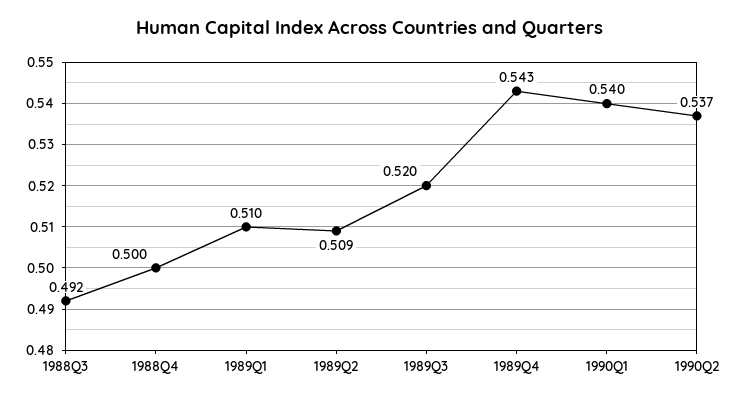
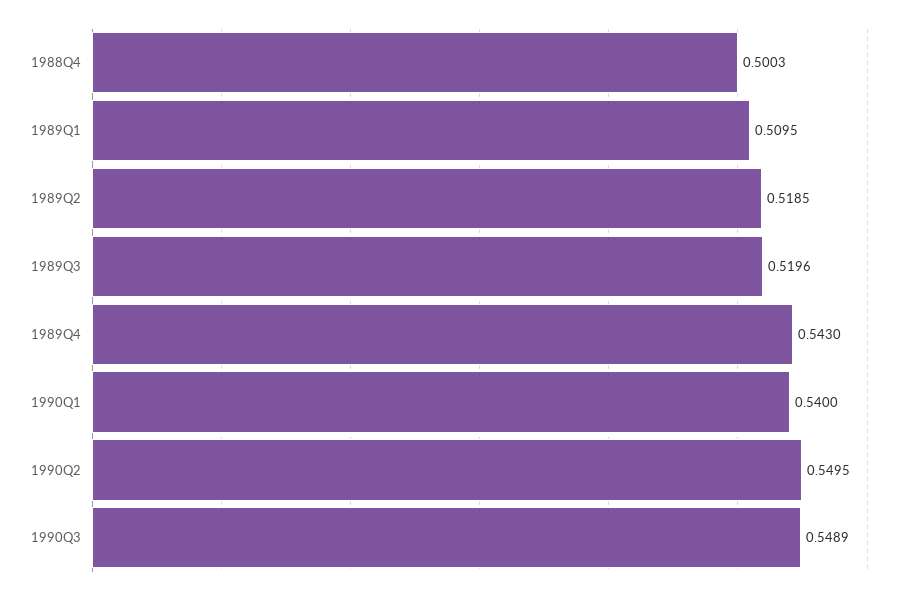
1988Q3: 0.492 -> none
1989Q2: 0.509 -> 0.5185
1990Q2: 0.537 -> 0.5495
1990Q3: none -> 0.5489

